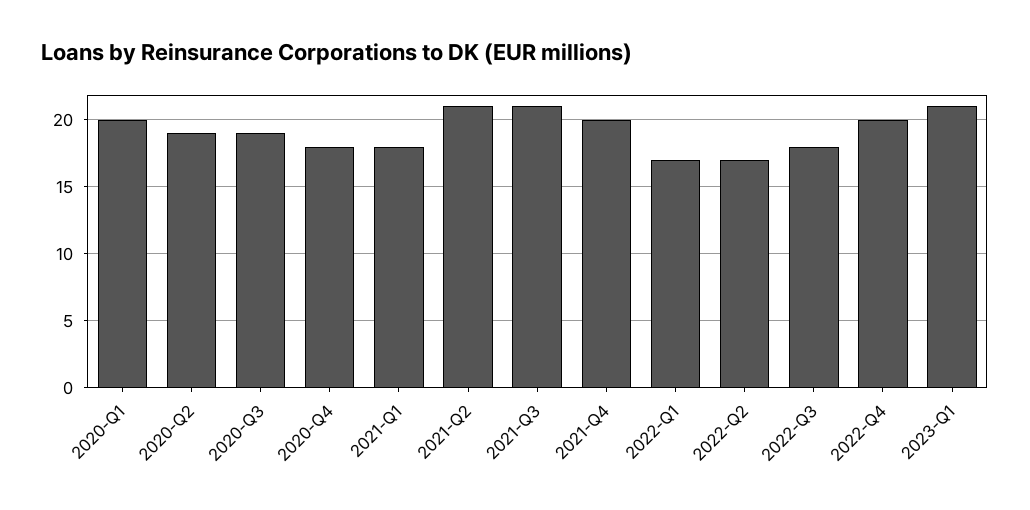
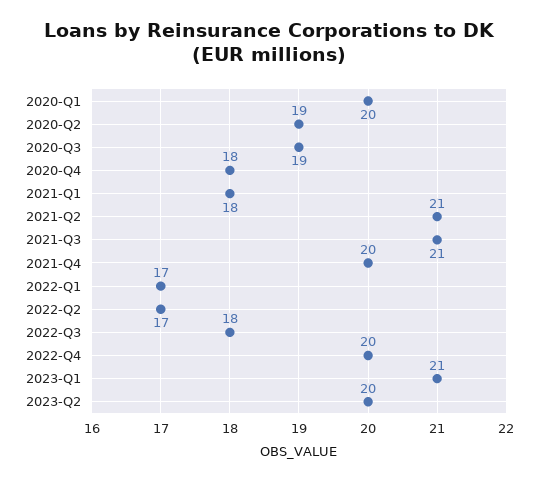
2023-Q2: none -> 20

